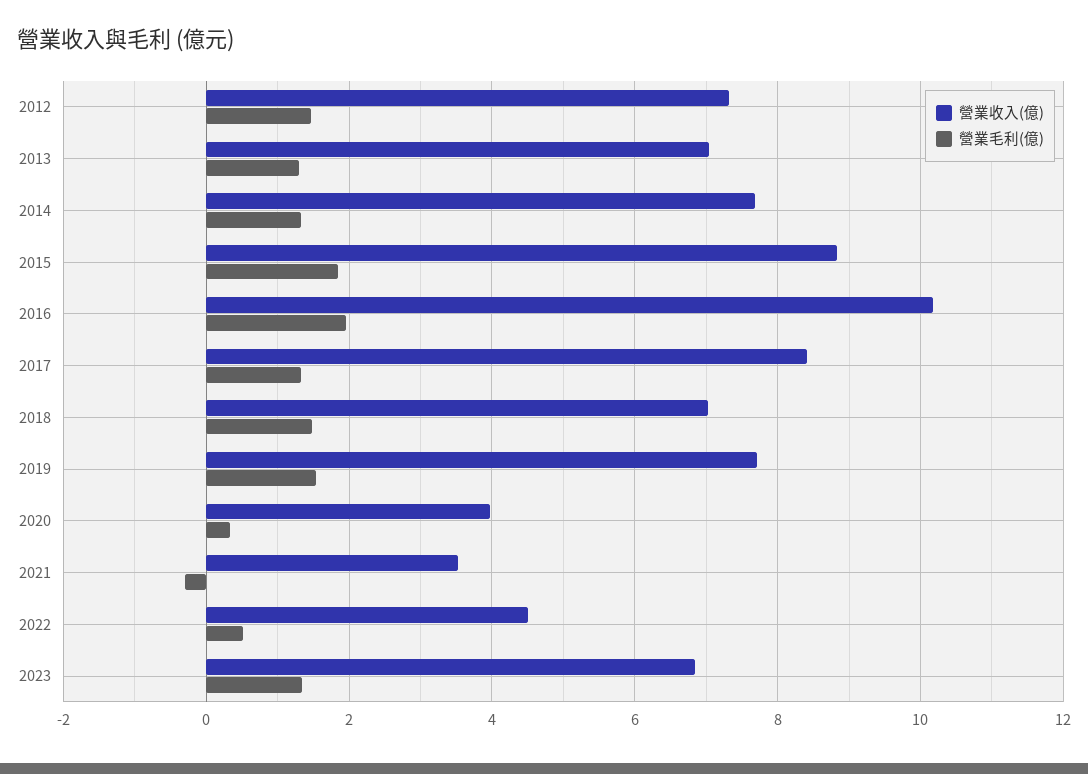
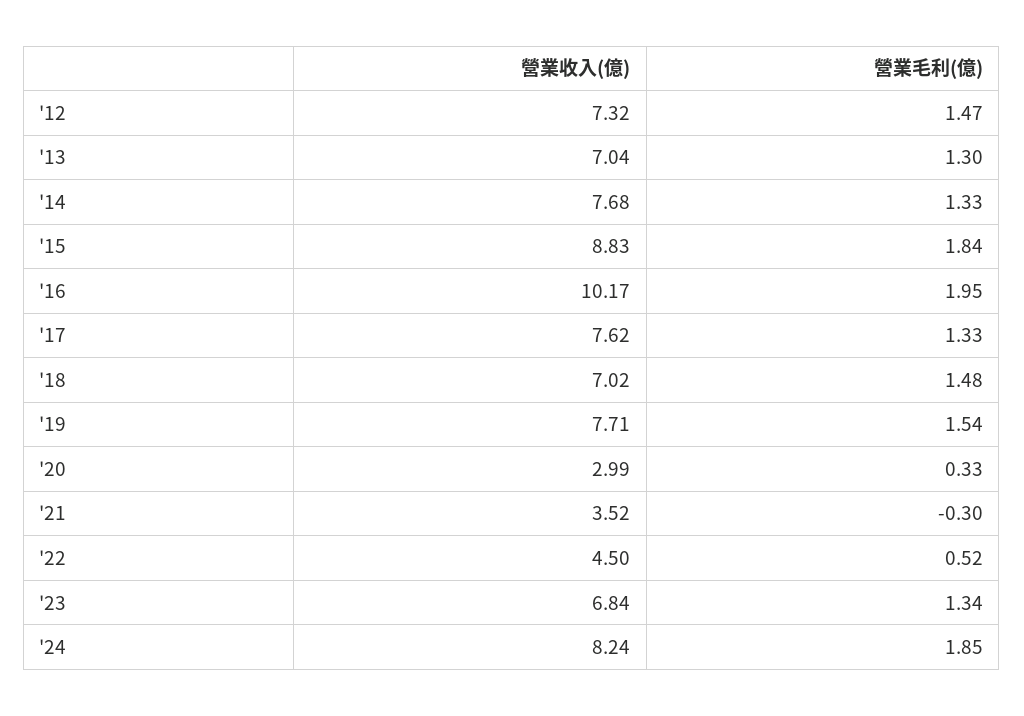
營業收入(億), 2017: 8.4 -> 7.62
營業收入(億), 2020: 4 -> 2.99
營業收入(億), '24: none -> 8.24
營業毛利(億), '24: none -> 1.85

